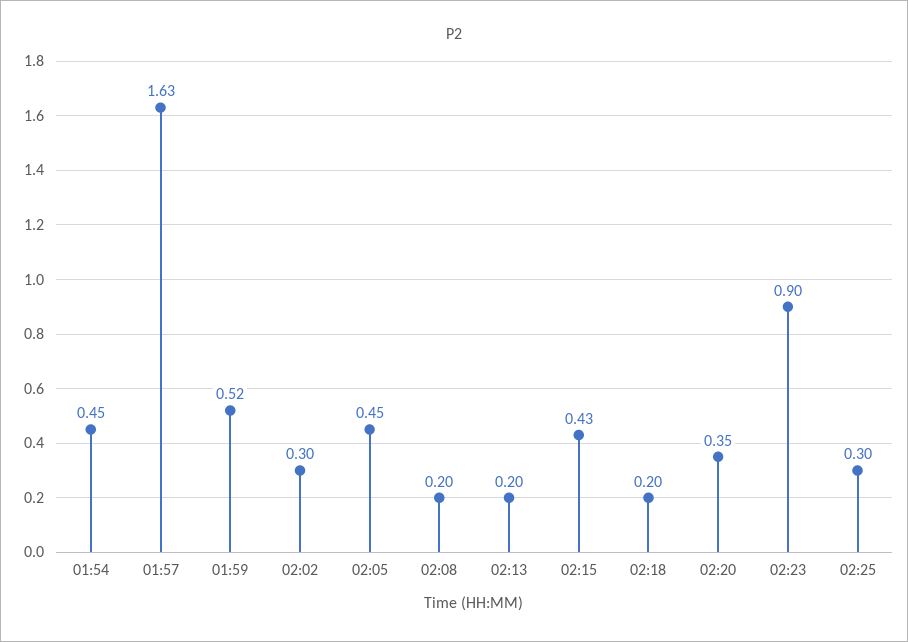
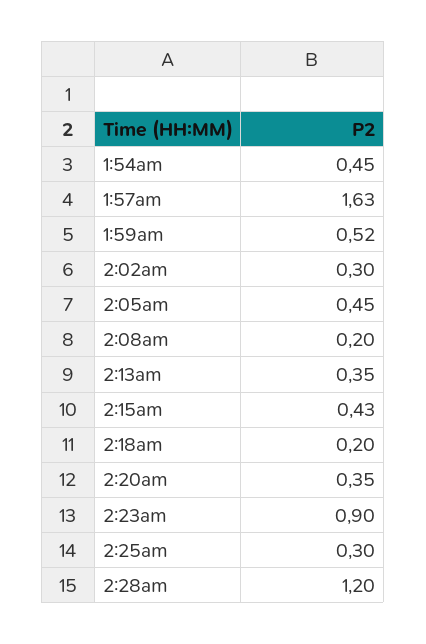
02:13: 0.2 -> 0.35
2:28am: none -> 1.2

